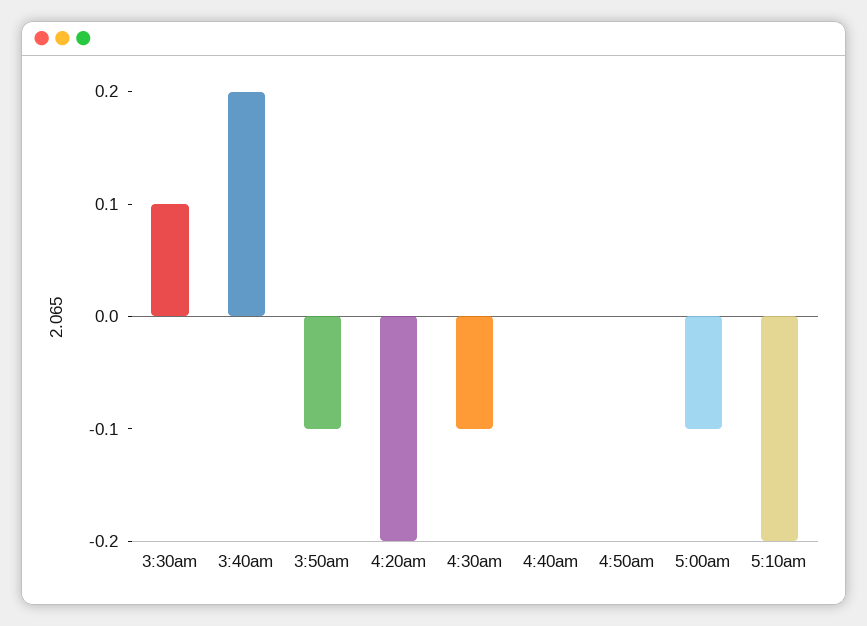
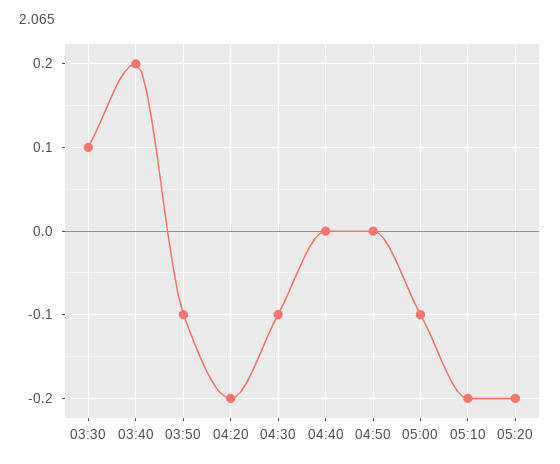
05:20: none -> -0.2

